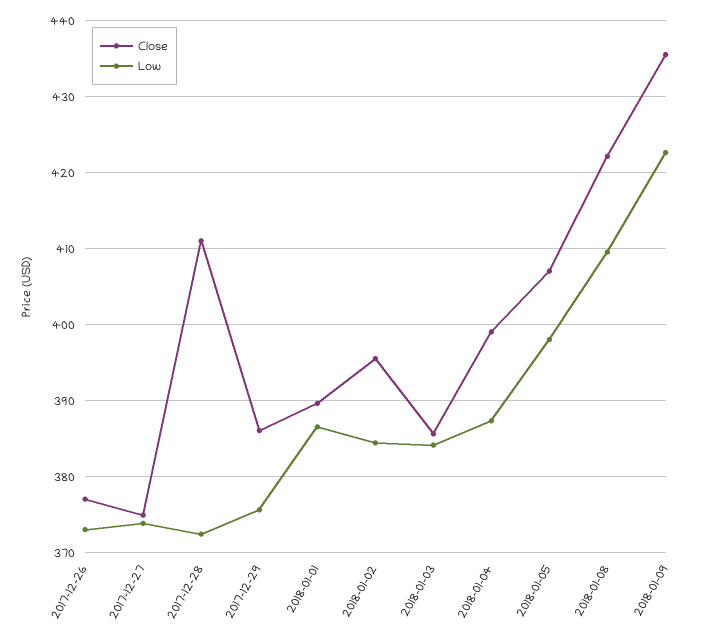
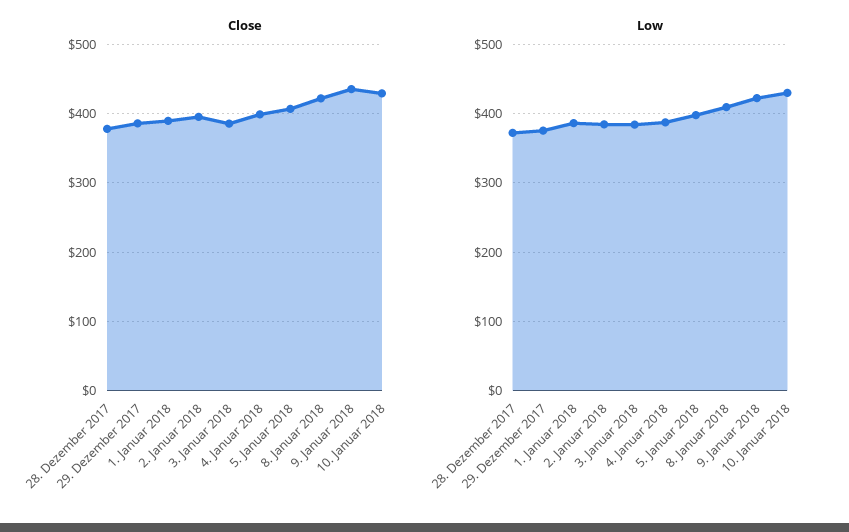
Close, 2017-12-26: 377 -> none
Low, 2017-12-26: 373 -> none
Close, 2017-12-27: 375 -> none
Low, 2017-12-27: 374 -> none
Close, 2017-12-28: 411 -> 380
Close, 10. Januar 2018: none -> 430
Low, 10. Januar 2018: none -> 430

